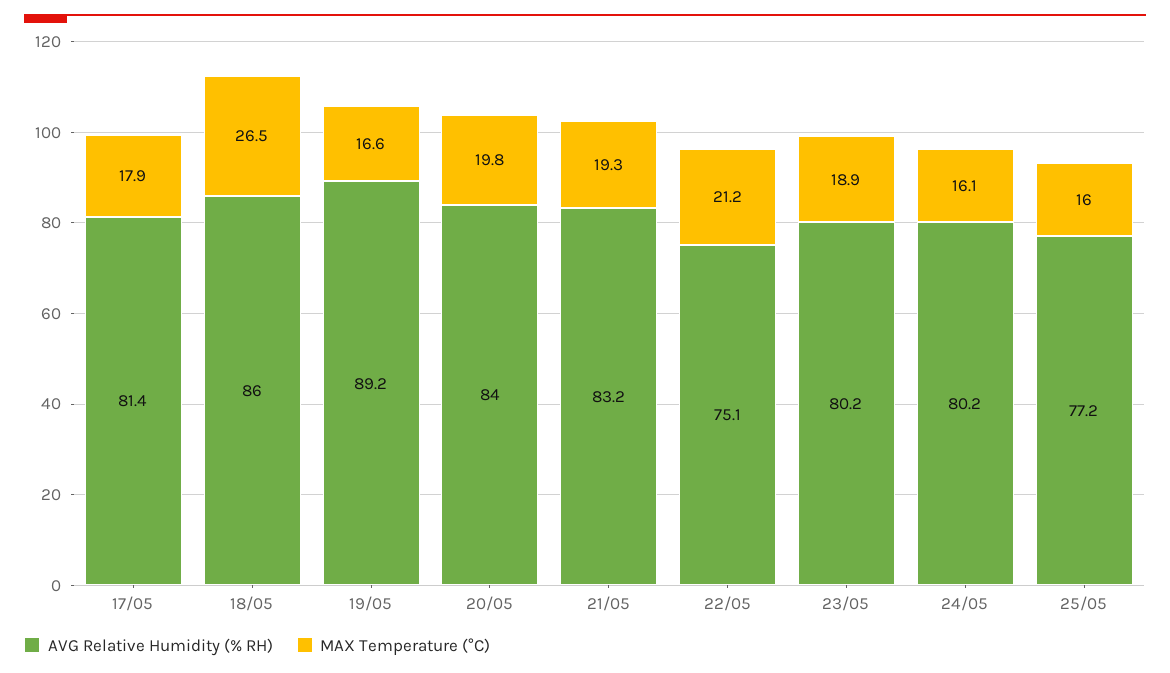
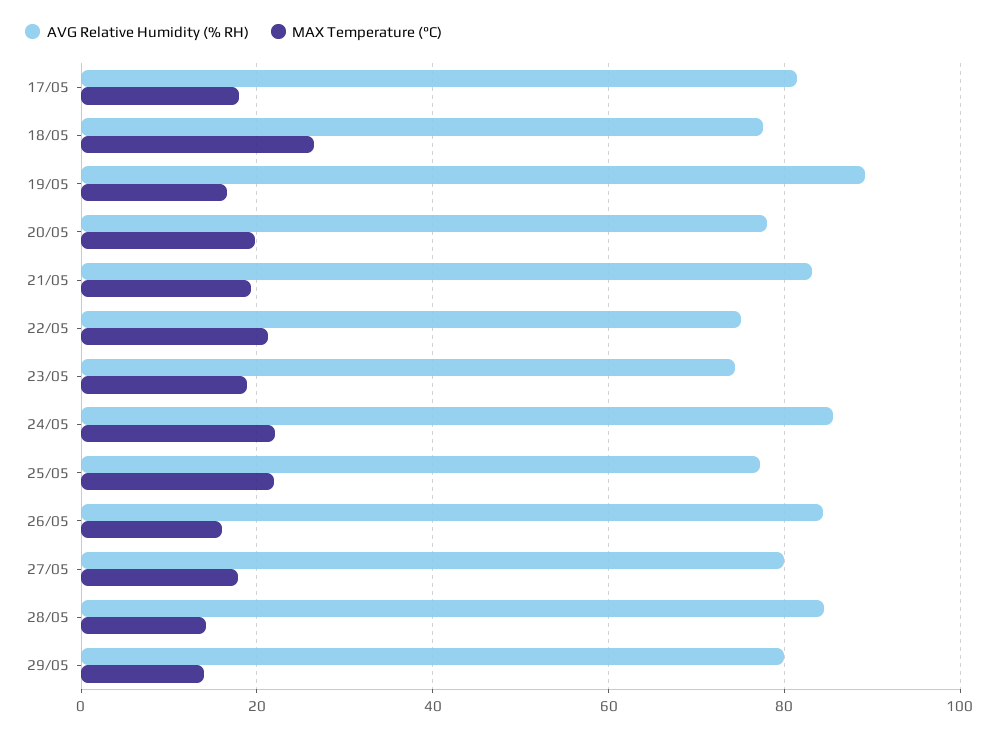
AVG Relative Humidity (% RH), 18/05: 86 -> 78
AVG Relative Humidity (% RH), 20/05: 84 -> 78
AVG Relative Humidity (% RH), 23/05: 80.2 -> 74
AVG Relative Humidity (% RH), 24/05: 80.2 -> 86
MAX Temperature (°C), 24/05: 16.1 -> 22
MAX Temperature (°C), 25/05: 16 -> 22
AVG Relative Humidity (% RH), 26/05: none -> 84
MAX Temperature (°C), 26/05: none -> 16
AVG Relative Humidity (% RH), 27/05: none -> 80
MAX Temperature (°C), 27/05: none -> 18
AVG Relative Humidity (% RH), 28/05: none -> 84
MAX Temperature (°C), 28/05: none -> 14
AVG Relative Humidity (% RH), 29/05: none -> 80
MAX Temperature (°C), 29/05: none -> 14

